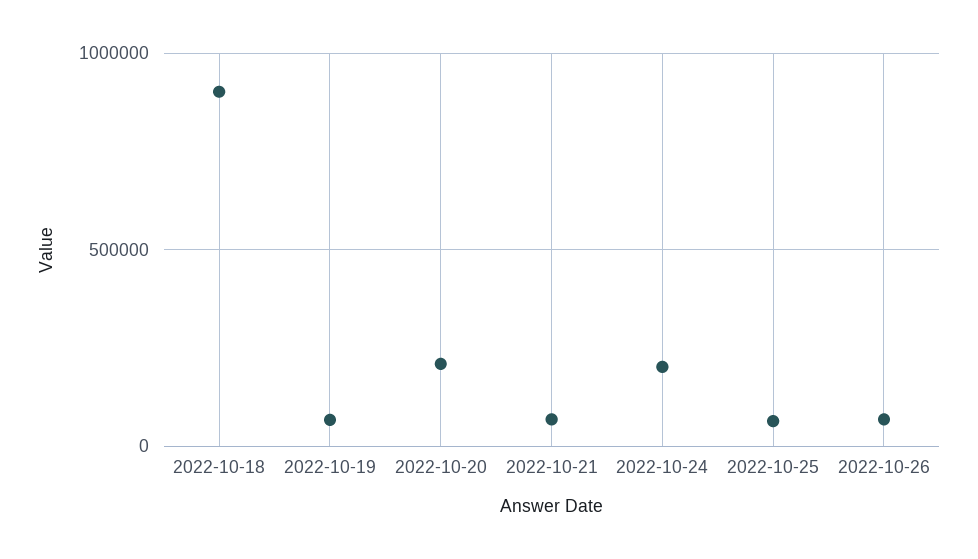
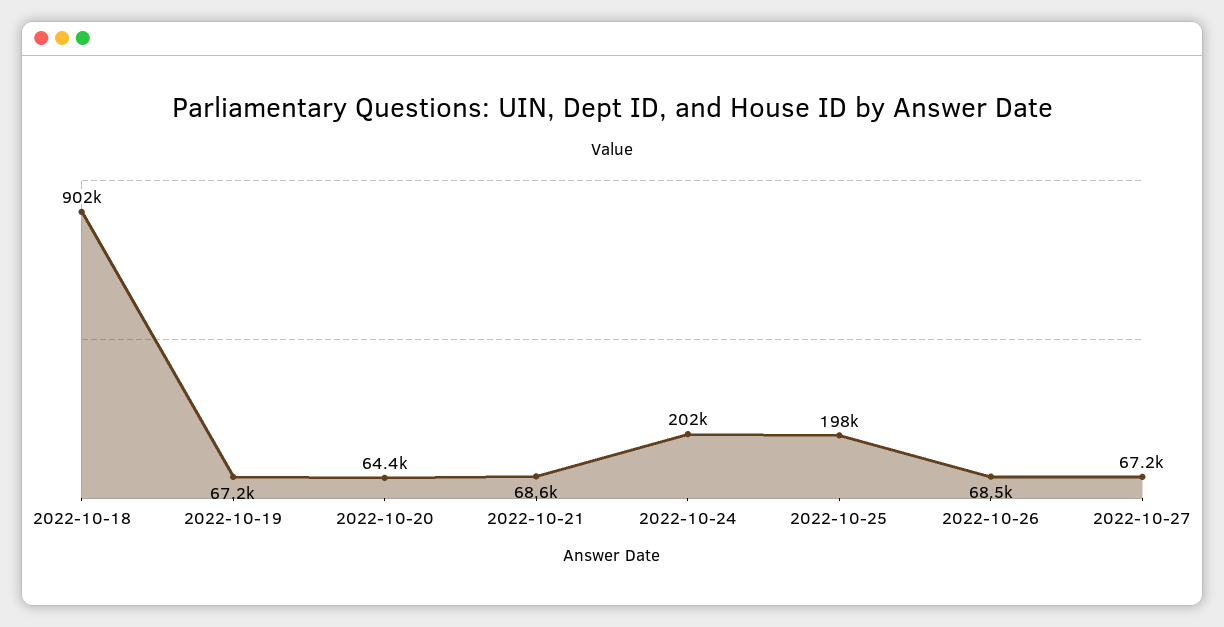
2022-10-20: 200000 -> 64400
2022-10-25: 50000 -> 198000
2022-10-27: none -> 67200

